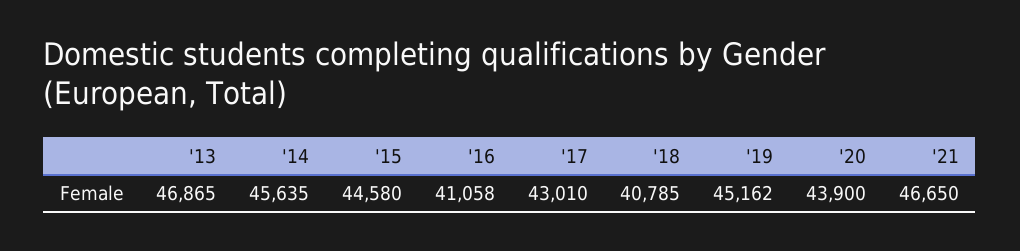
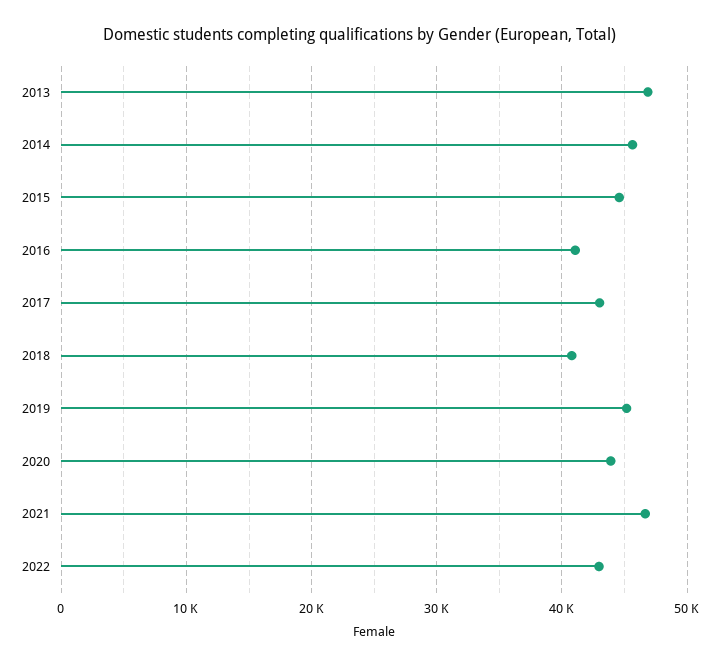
2022: none -> 43000

